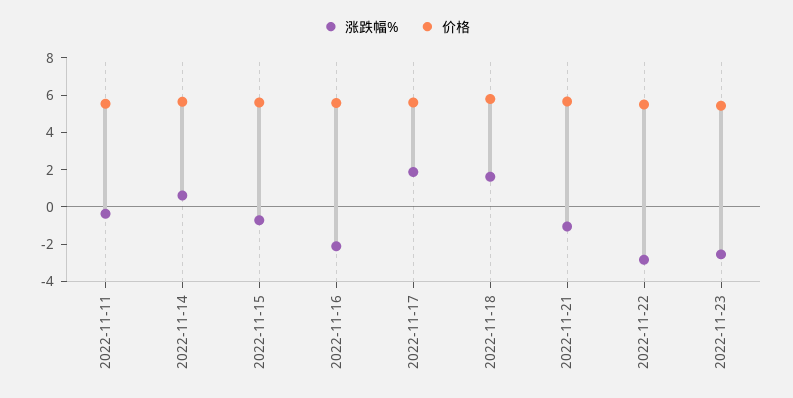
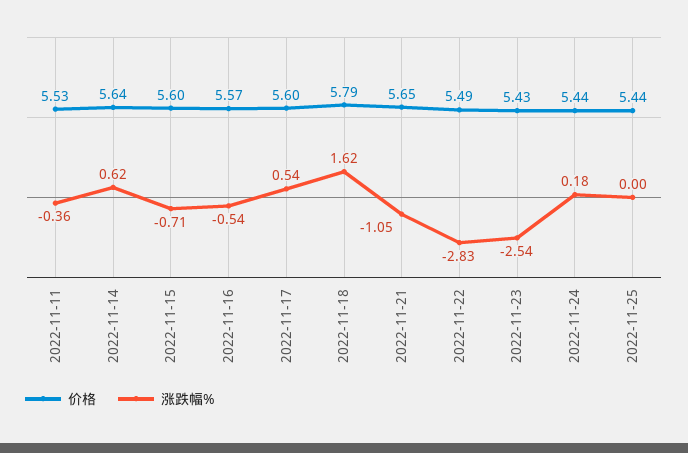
涨跌幅%, 2022-11-16: -2 -> -0.54
涨跌幅%, 2022-11-17: 2 -> 0.54
价格, 2022-11-24: none -> 5.44
涨跌幅%, 2022-11-24: none -> 0.18
价格, 2022-11-25: none -> 5.44
涨跌幅%, 2022-11-25: none -> 0

